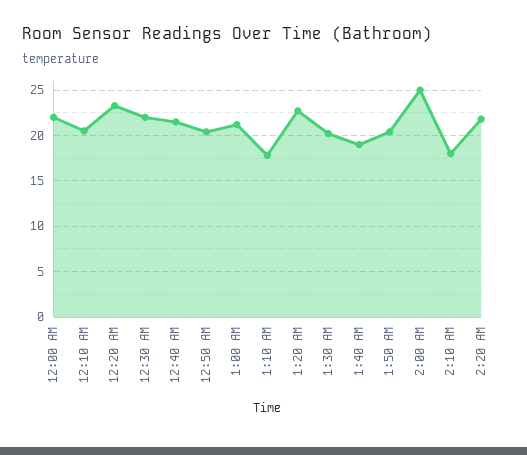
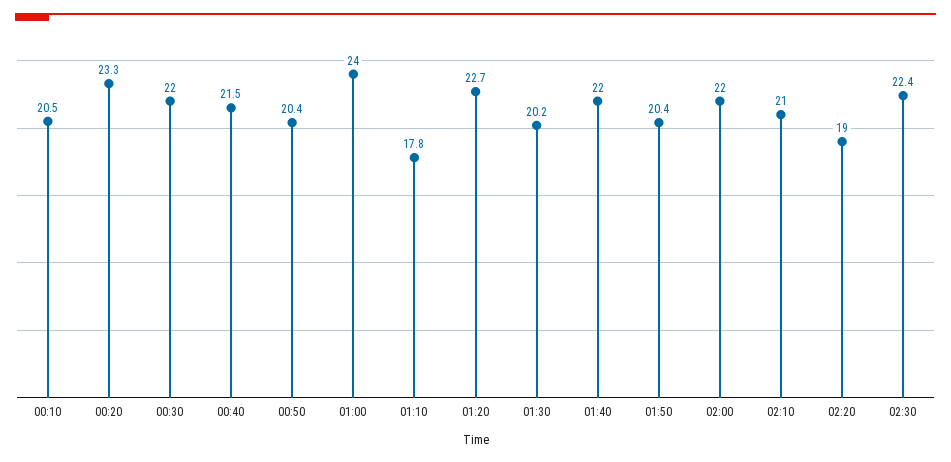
12:00 AM: 22 -> none
1:00 AM: 21 -> 24
1:40 AM: 19 -> 22
2:00 AM: 25 -> 22
2:10 AM: 18 -> 21
2:20 AM: 22 -> 19
02:30: none -> 22.4

